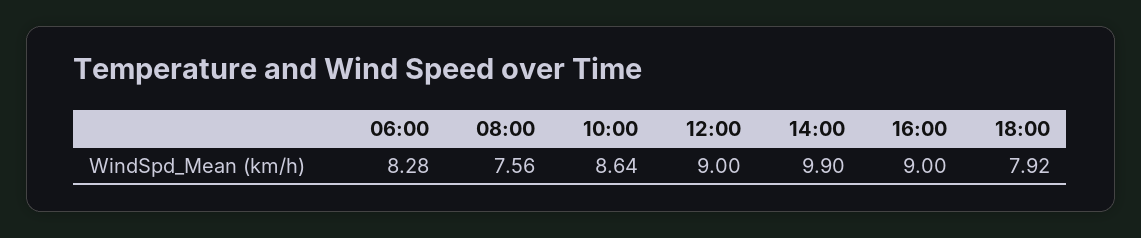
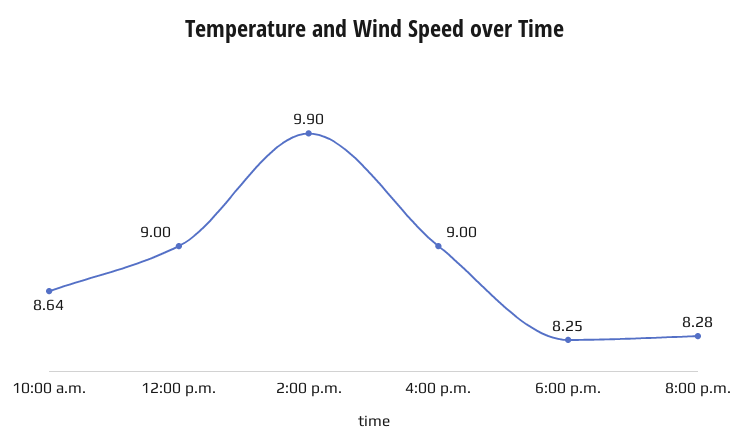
06:00: 8.28 -> none
08:00: 7.56 -> none
18:00: 7.92 -> 8.25
8:00 p.m.: none -> 8.28

